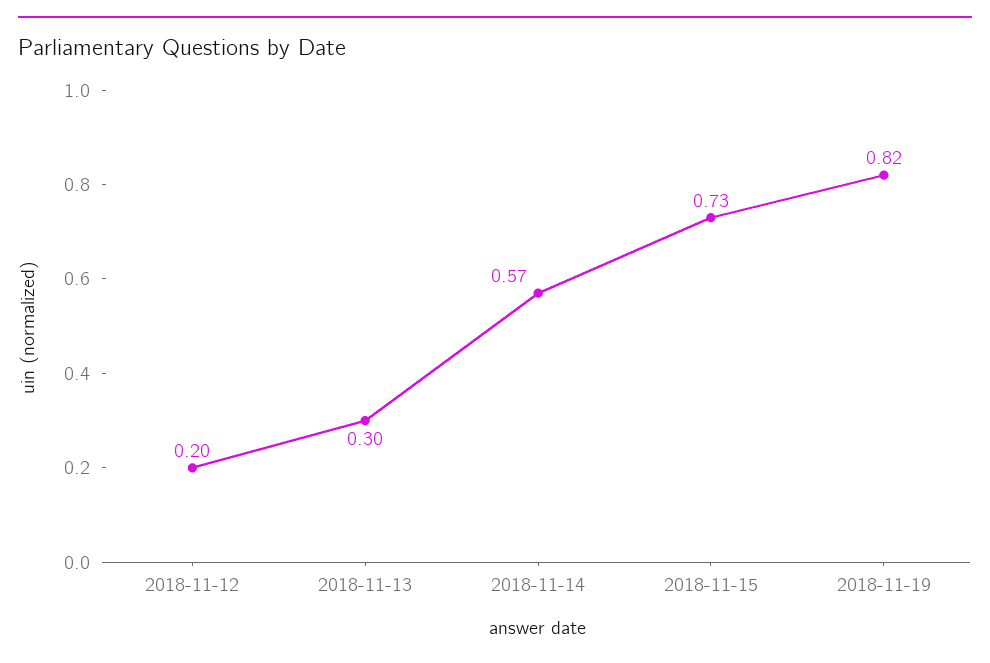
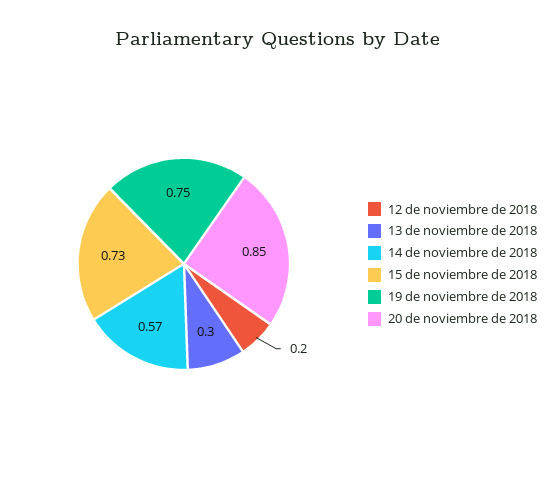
2018-11-19: 0.82 -> 0.75
20 de noviembre de 2018: none -> 0.85

